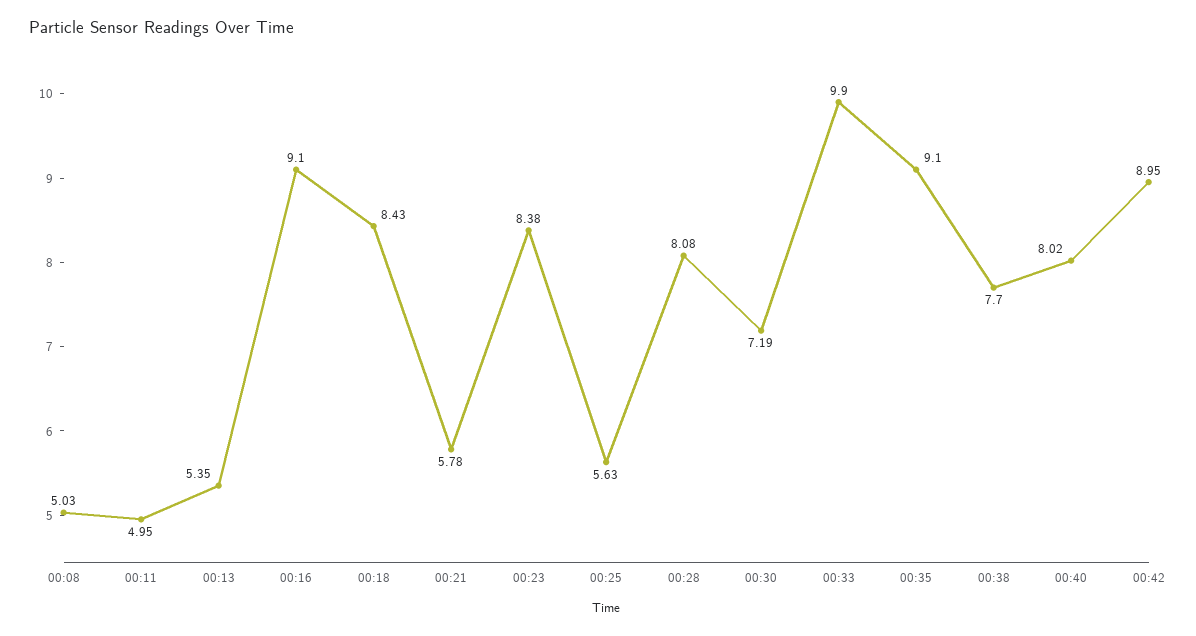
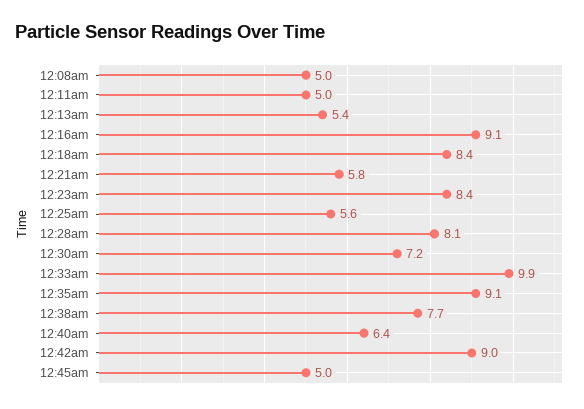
00:40: 8.02 -> 6.4
12:45am: none -> 5

